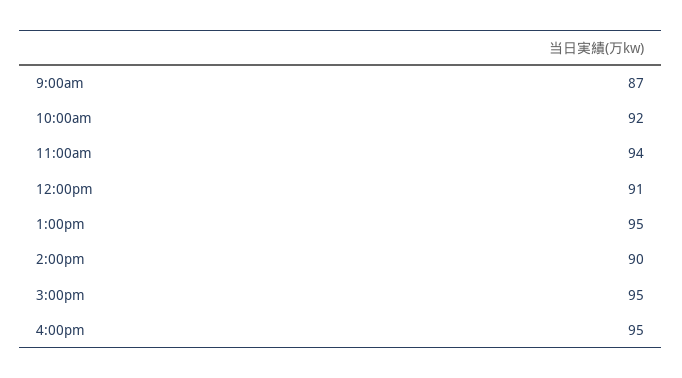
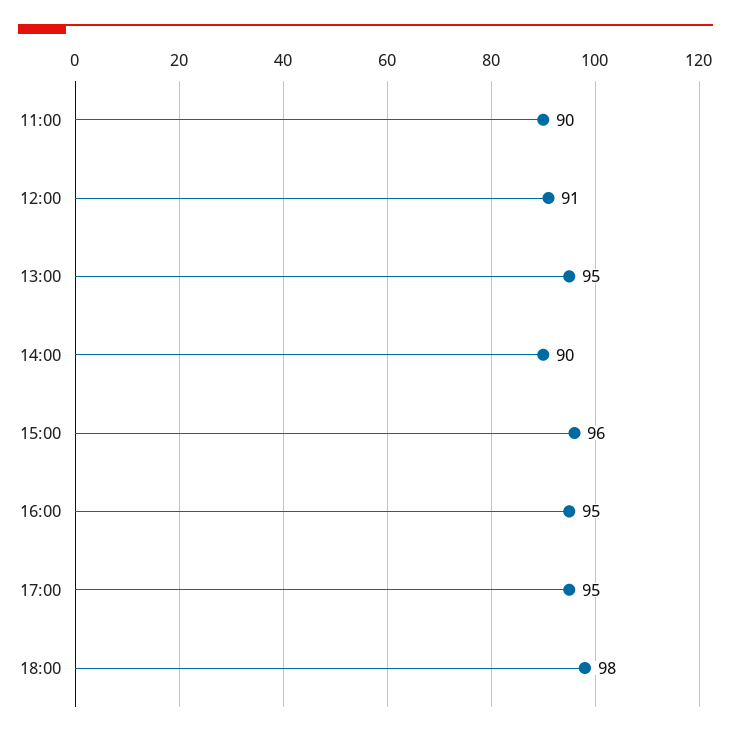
9:00am: 87 -> none
10:00am: 92 -> none
11:00am: 94 -> 90
3:00pm: 95 -> 96
17:00: none -> 95
18:00: none -> 98

